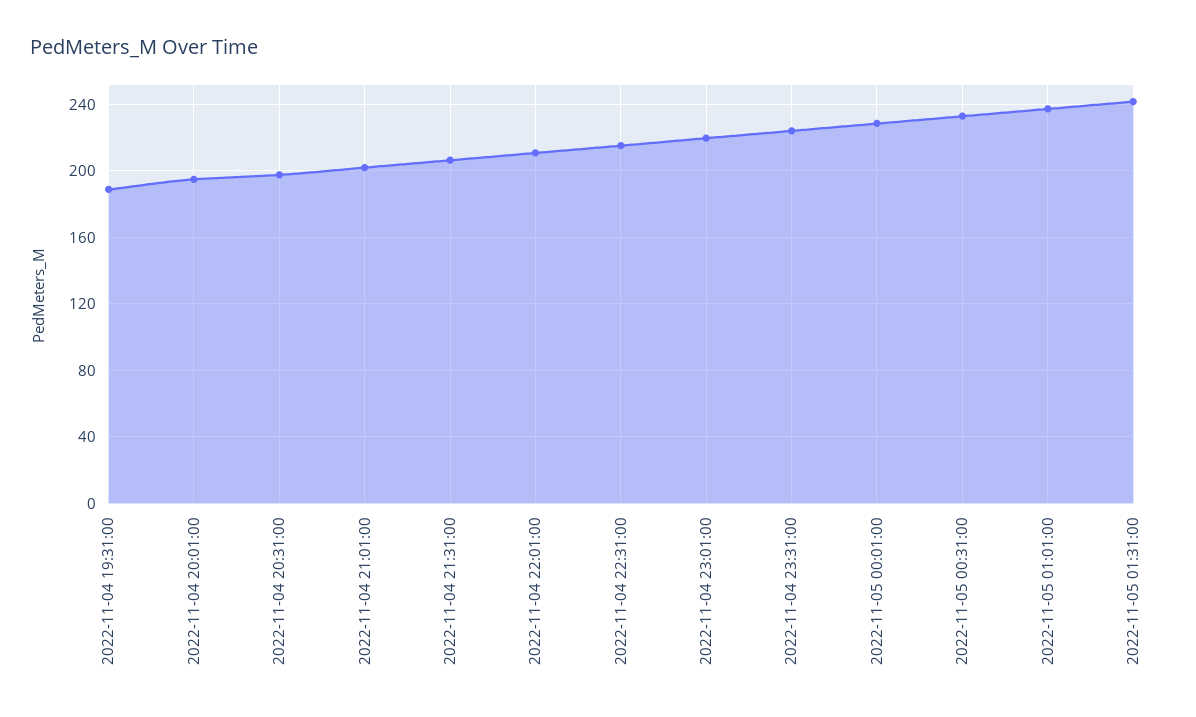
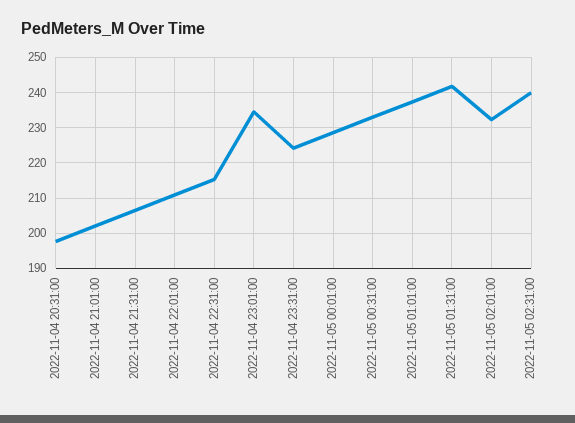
2022-11-04 19:31:00: 190 -> none
2022-11-04 20:01:00: 195 -> none
2022-11-04 23:01:00: 220 -> 234
2022-11-05 02:01:00: none -> 232
2022-11-05 02:31:00: none -> 240

